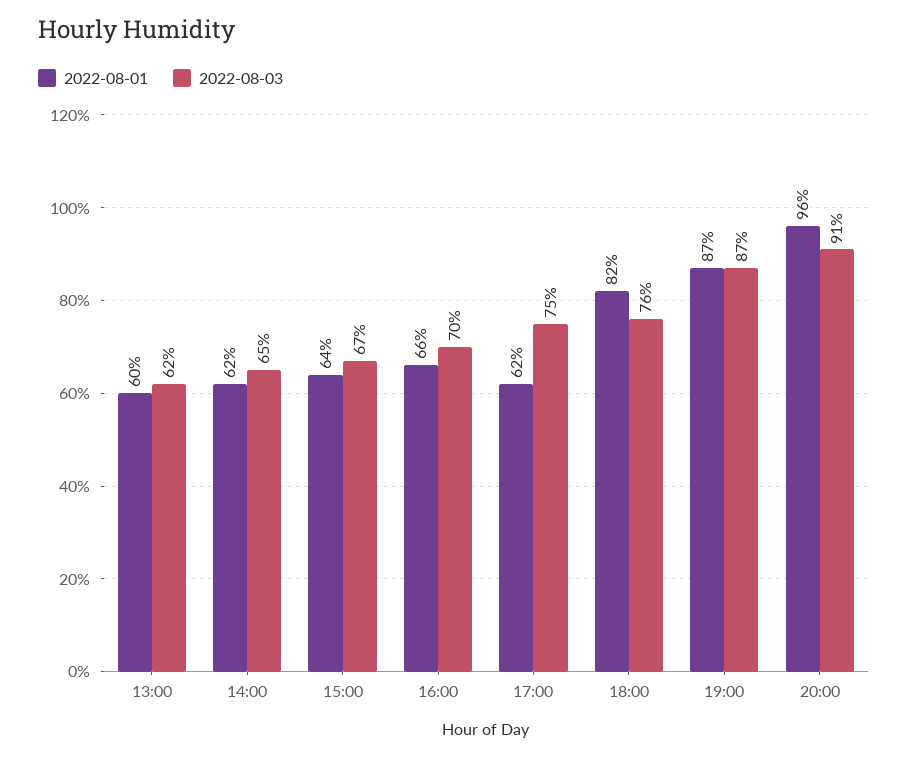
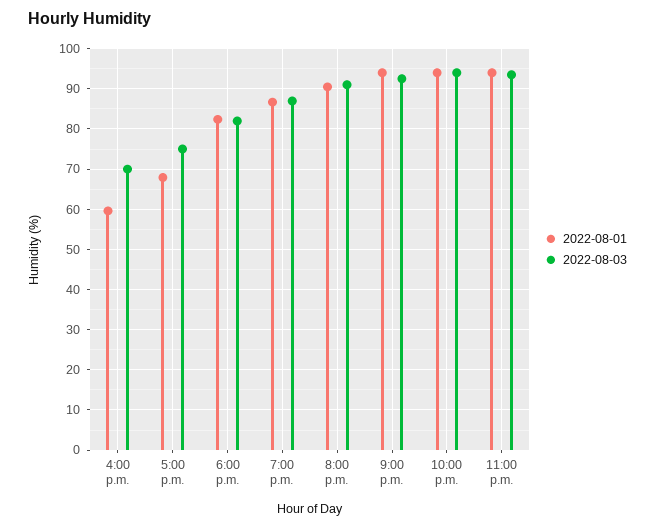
2022-08-01, 13:00: 60 -> none
2022-08-03, 13:00: 62 -> none
2022-08-01, 14:00: 62 -> none
2022-08-03, 14:00: 65 -> none
2022-08-01, 15:00: 64 -> none
2022-08-03, 15:00: 67 -> none
2022-08-01, 16:00: 66 -> 60
2022-08-01, 17:00: 62 -> 68
2022-08-03, 18:00: 76 -> 82
2022-08-01, 20:00: 96 -> 90
2022-08-01, 9:00 p.m.: none -> 94
2022-08-03, 9:00 p.m.: none -> 92
2022-08-01, 10:00 p.m.: none -> 94
2022-08-03, 10:00 p.m.: none -> 94
2022-08-01, 11:00 p.m.: none -> 94
2022-08-03, 11:00 p.m.: none -> 94

